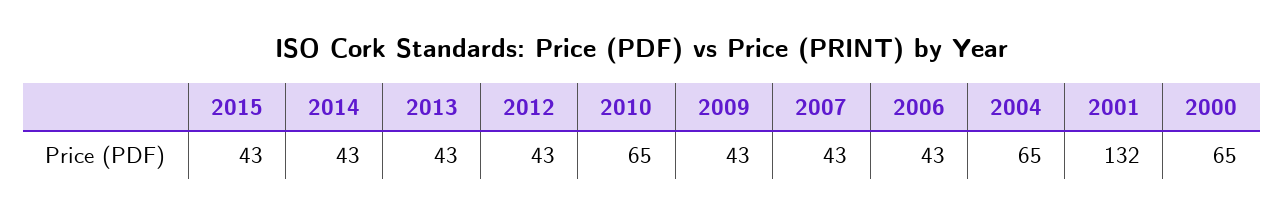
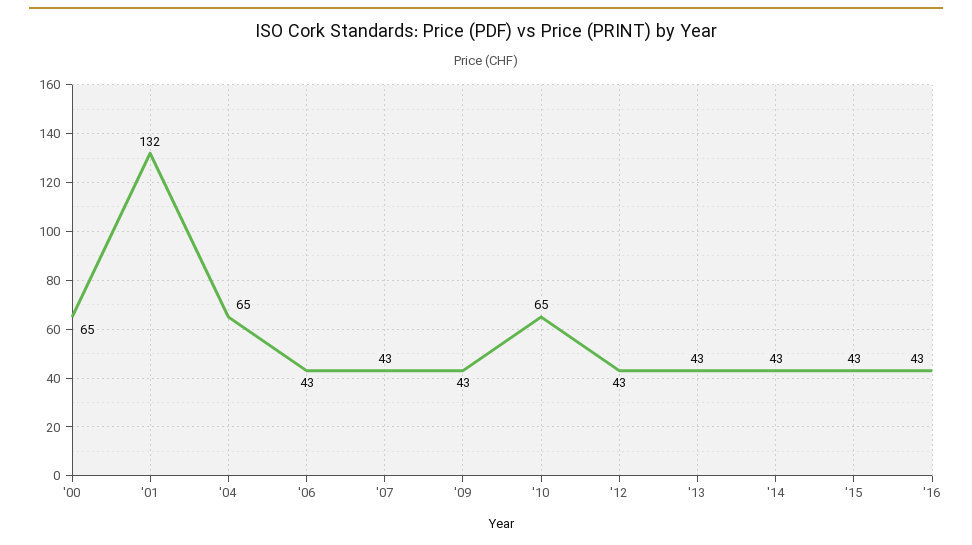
'16: none -> 43

